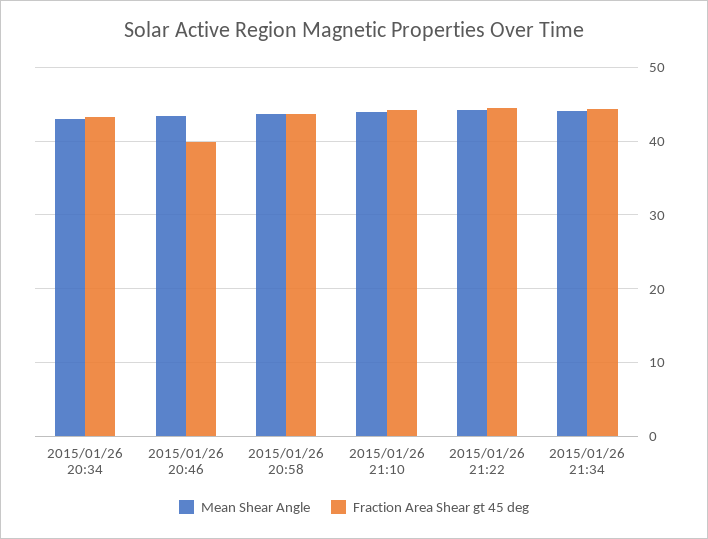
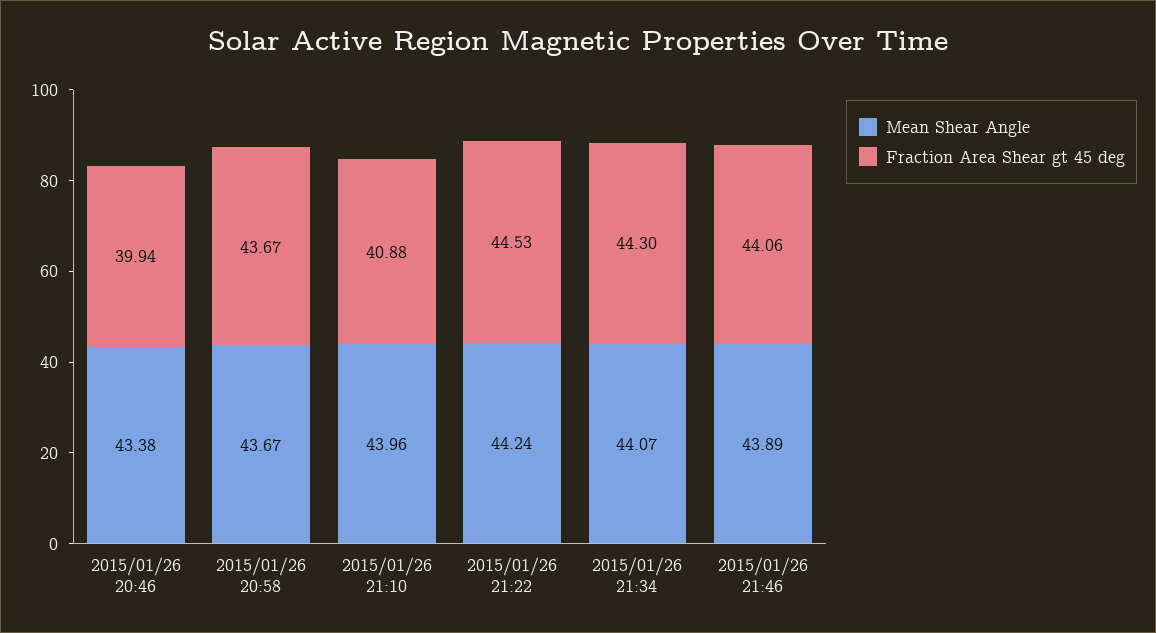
Mean Shear Angle, 2015/01/26 20:34: 43 -> none
Fraction Area Shear gt 45 deg, 2015/01/26 20:34: 43 -> none
Fraction Area Shear gt 45 deg, 2015/01/26 21:10: 44 -> 40.88
Mean Shear Angle, 2015/01/26 21:46: none -> 43.89
Fraction Area Shear gt 45 deg, 2015/01/26 21:46: none -> 44.06

